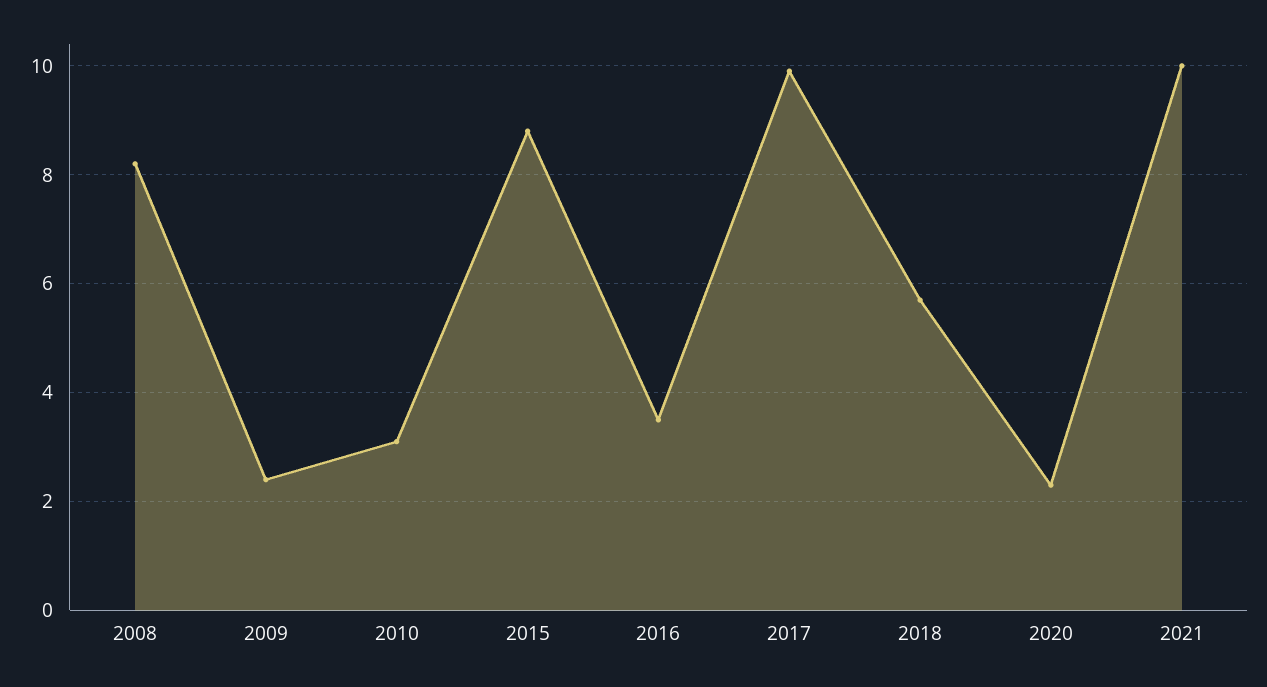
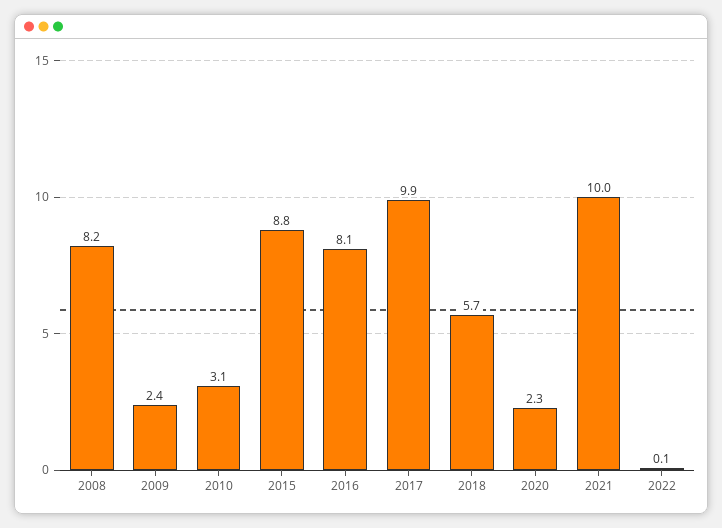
2016: 3.5 -> 8.1
2022: none -> 0.1

